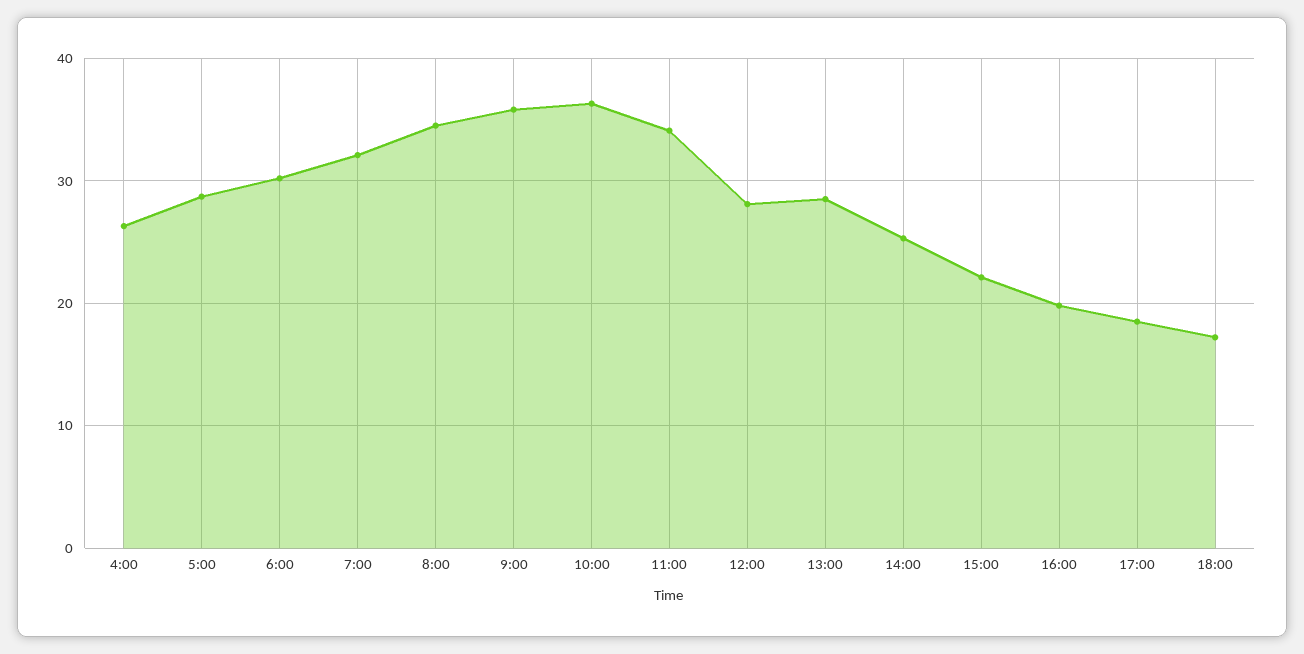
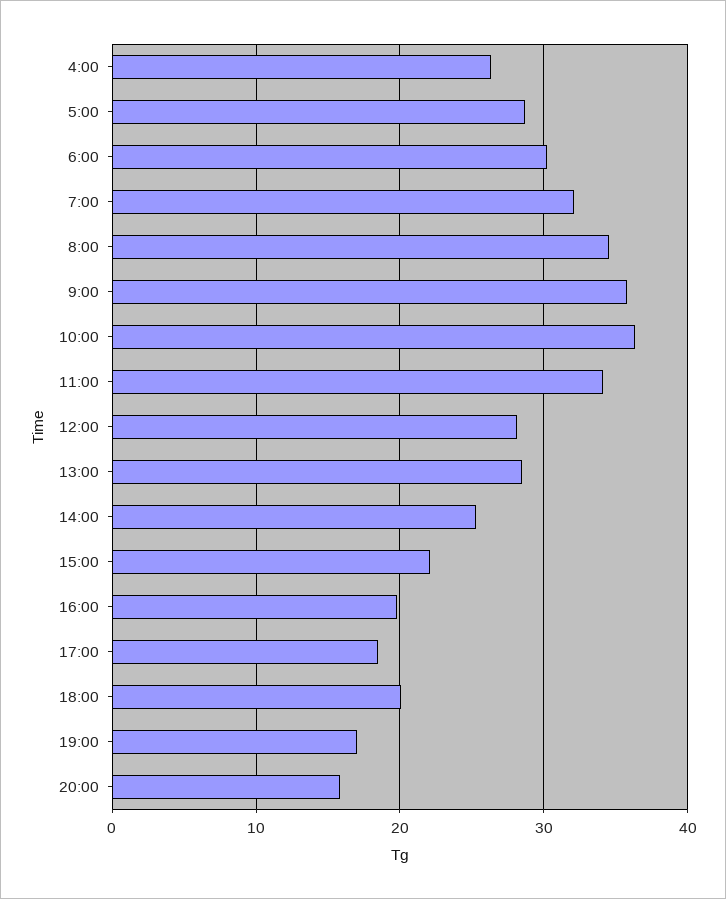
18:00: 17 -> 20
19:00: none -> 17
20:00: none -> 16

